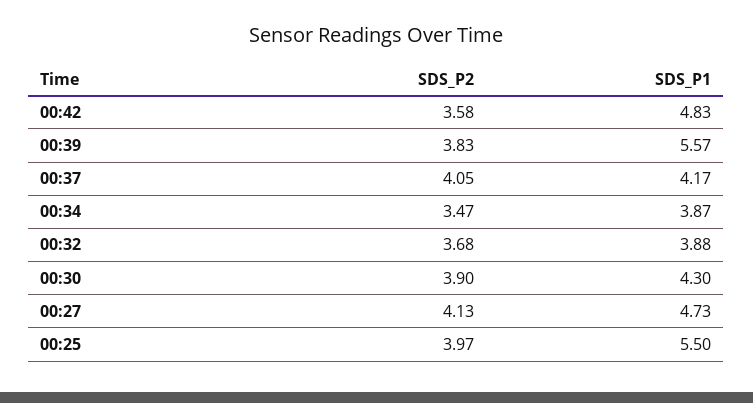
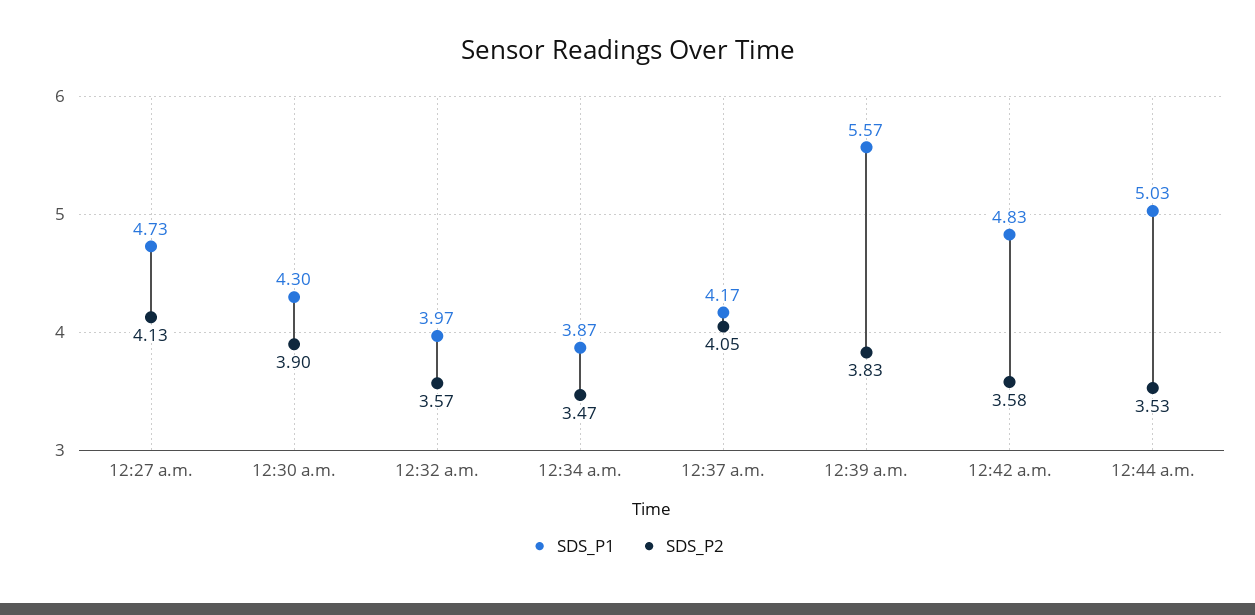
SDS_P2, 00:32: 3.68 -> 3.57
SDS_P1, 00:32: 3.88 -> 3.97
SDS_P2, 00:25: 3.97 -> none
SDS_P1, 00:25: 5.5 -> none
SDS_P1, 12:44 a.m.: none -> 5.03
SDS_P2, 12:44 a.m.: none -> 3.53

